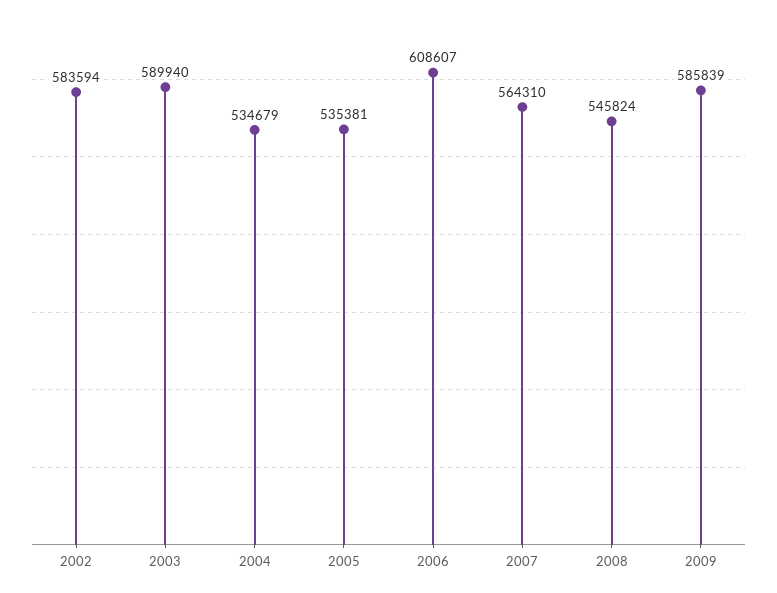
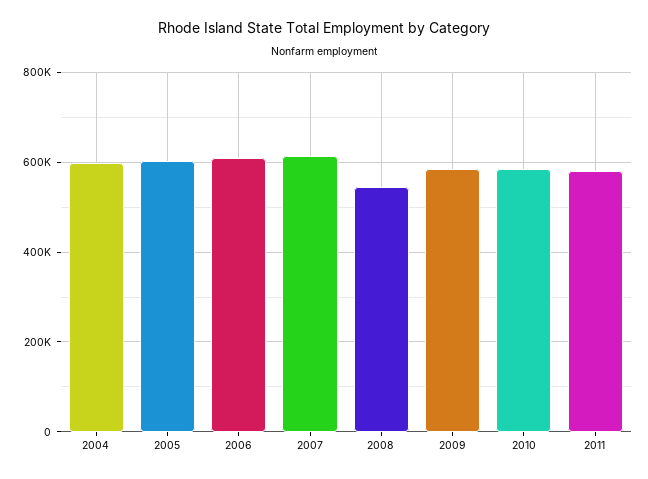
2002: 583594 -> none
2003: 589940 -> none
2004: 534679 -> 600000
2005: 535381 -> 600000
2007: 564310 -> 620000
2010: none -> 580000
2011: none -> 580000

